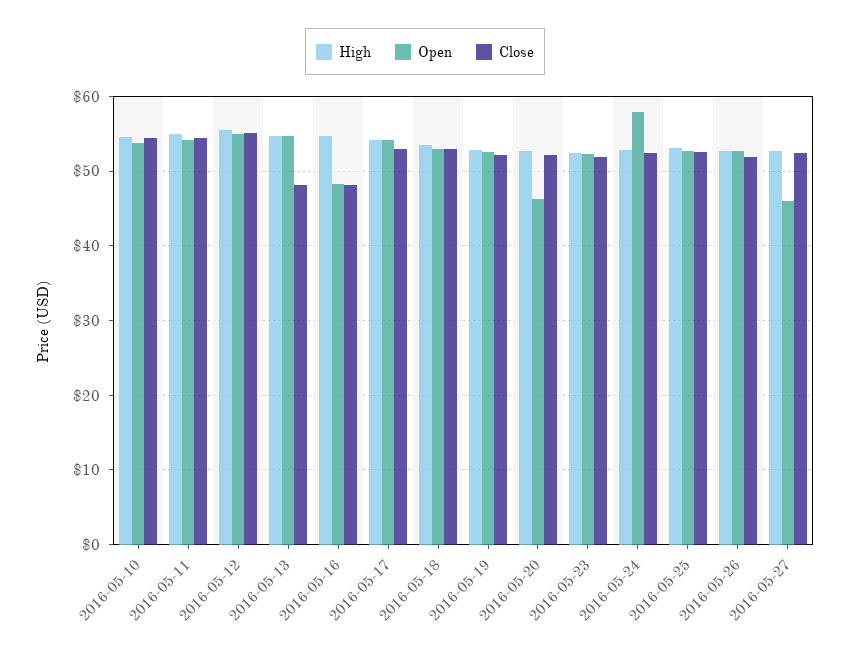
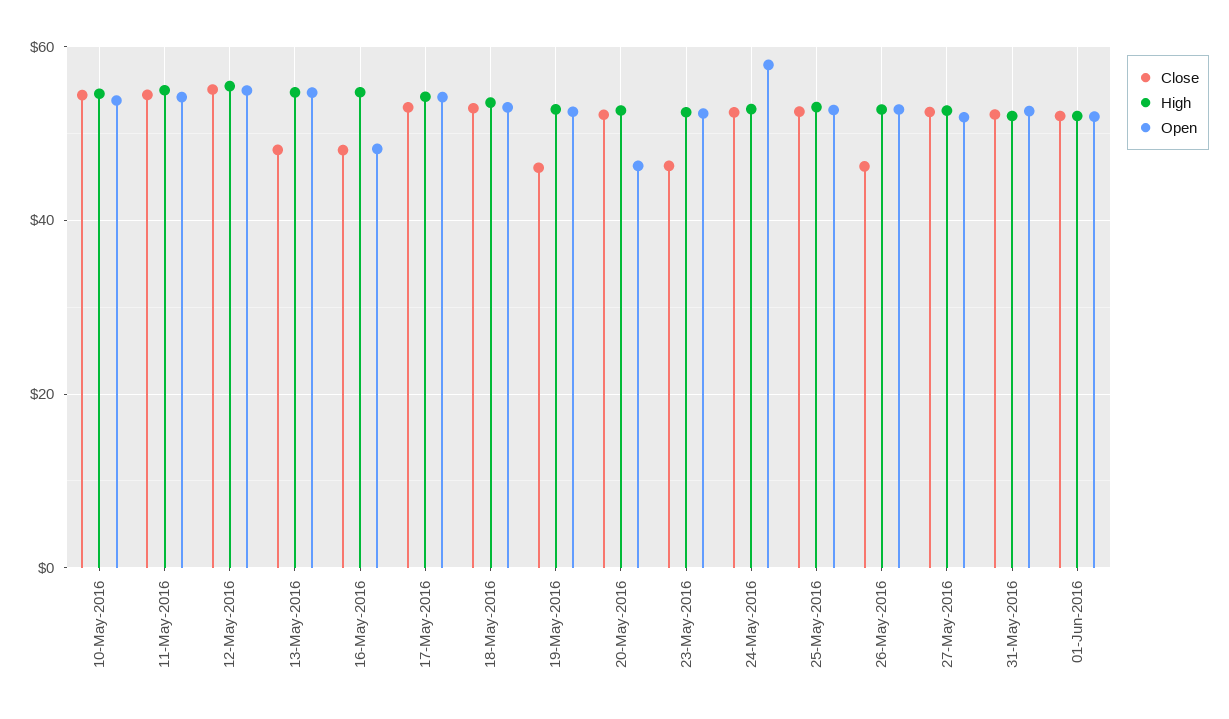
Close, 2016-05-19: 52 -> 46
Close, 2016-05-23: 52 -> 46
Close, 2016-05-26: 52 -> 46
Open, 2016-05-27: 46 -> 52
Close, 31-May-2016: none -> 52
High, 31-May-2016: none -> 52
Open, 31-May-2016: none -> 52
Close, 01-Jun-2016: none -> 52
High, 01-Jun-2016: none -> 52
Open, 01-Jun-2016: none -> 52

